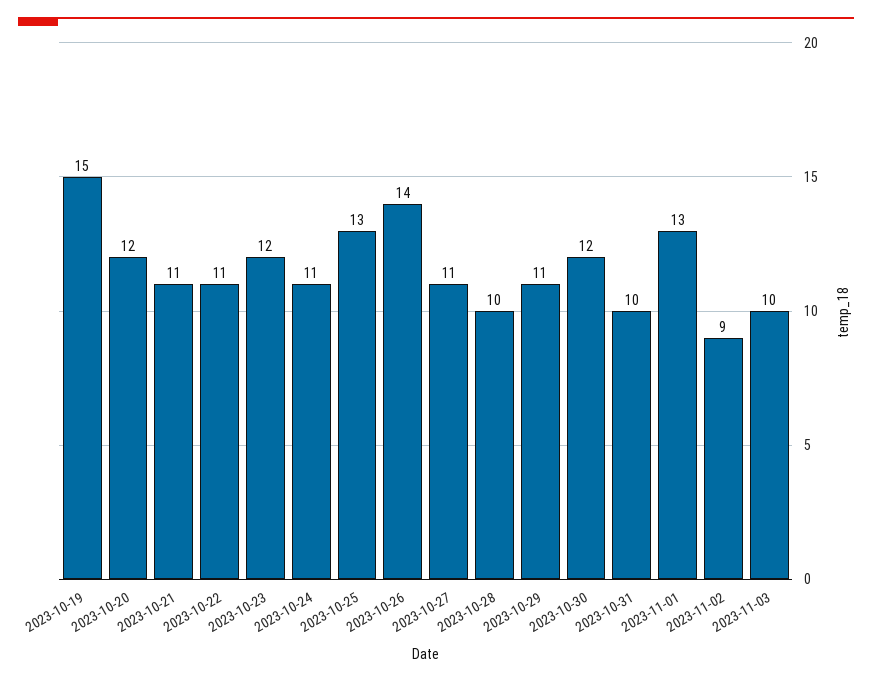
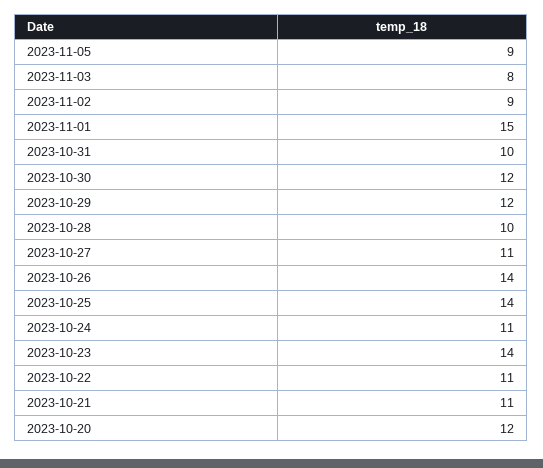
2023-10-19: 15 -> none
2023-10-23: 12 -> 14
2023-10-25: 13 -> 14
2023-10-29: 11 -> 12
2023-11-01: 13 -> 15
2023-11-03: 10 -> 8
2023-11-05: none -> 9

